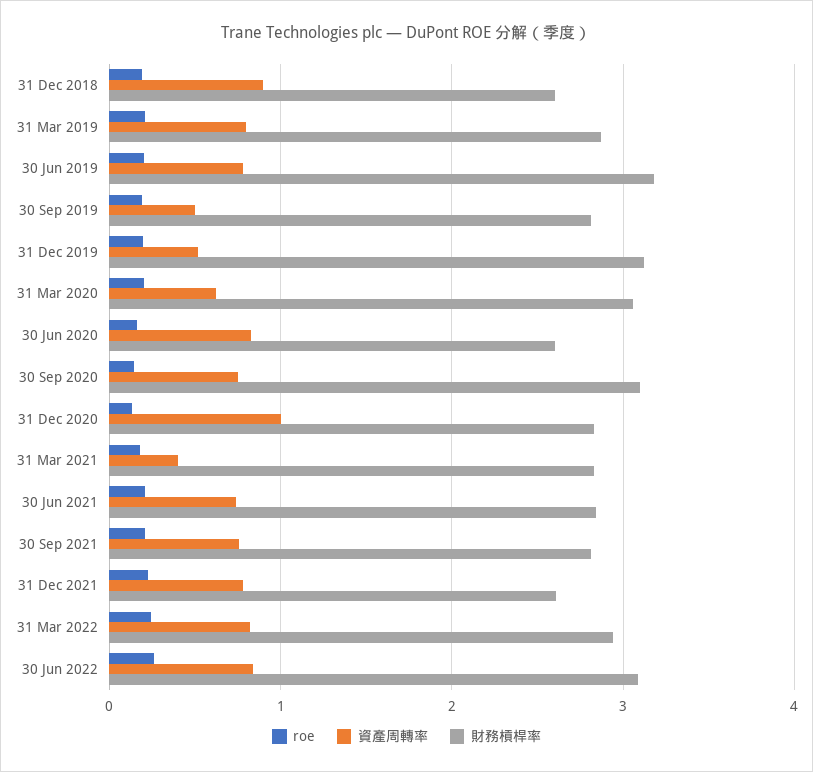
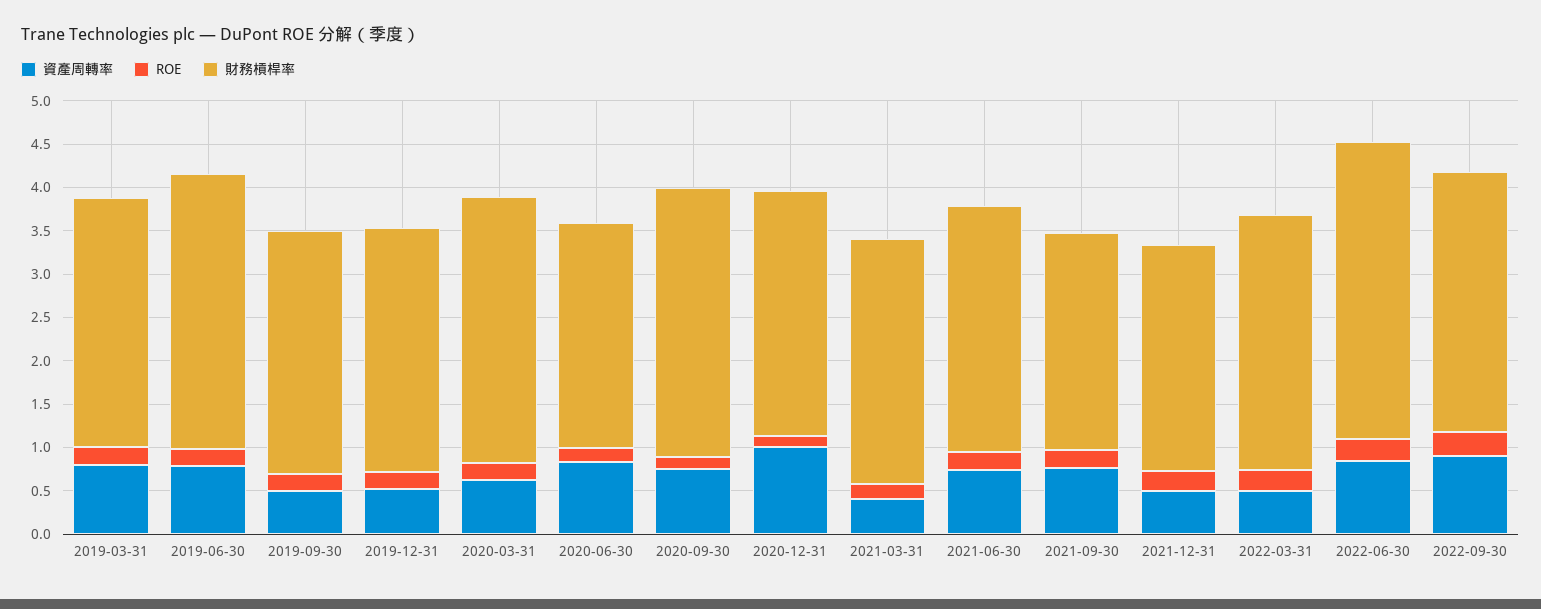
roe, 31 Dec 2018: 0.2 -> none
資產周轉率, 31 Dec 2018: 0.9 -> none
財務槓桿率, 31 Dec 2018: 2.6 -> none
財務槓桿率, 31 Dec 2019: 3.1 -> 2.8
財務槓桿率, 30 Sep 2021: 2.8 -> 2.5
資產周轉率, 31 Dec 2021: 0.8 -> 0.5
資產周轉率, 31 Mar 2022: 0.8 -> 0.5
財務槓桿率, 30 Jun 2022: 3.1 -> 3.4
資產周轉率, 2022-09-30: none -> 0.9
roe, 2022-09-30: none -> 0.3
財務槓桿率, 2022-09-30: none -> 3

